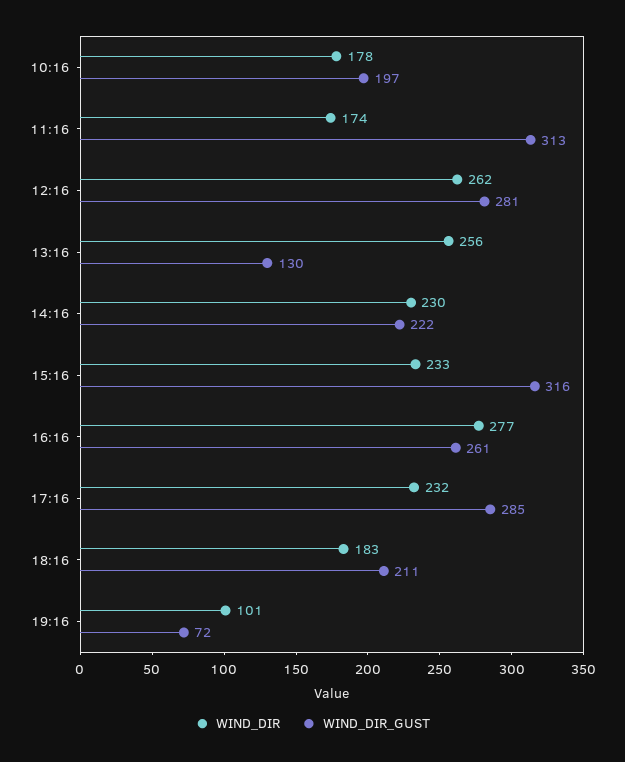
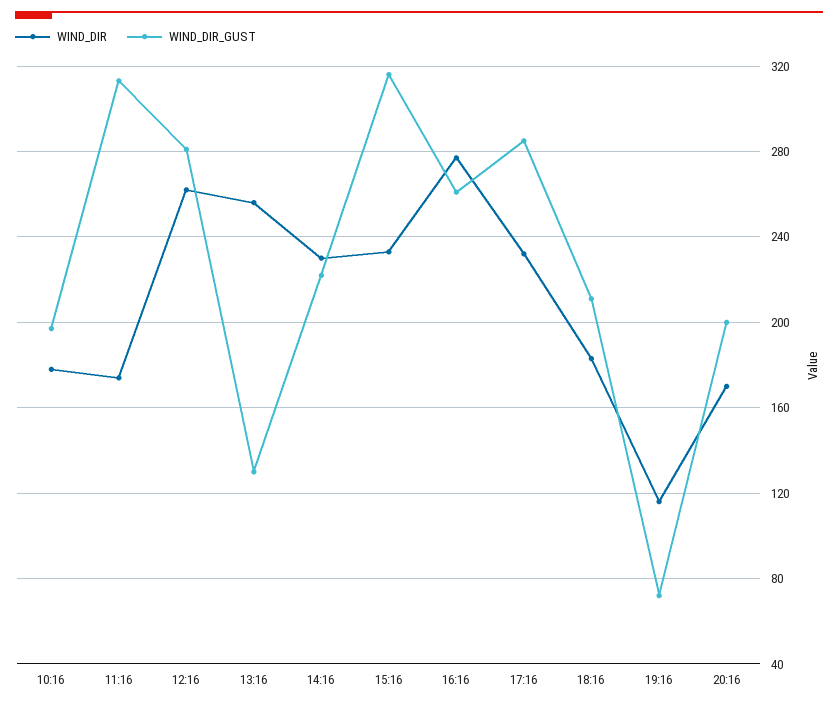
WIND_DIR, 19:16: 101 -> 115
WIND_DIR, 20:16: none -> 170
WIND_DIR_GUST, 20:16: none -> 200

